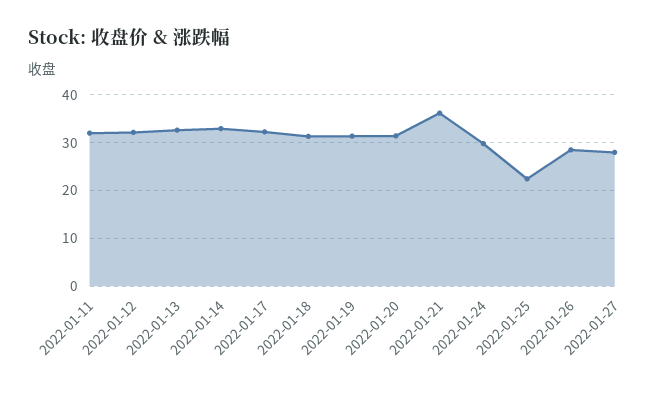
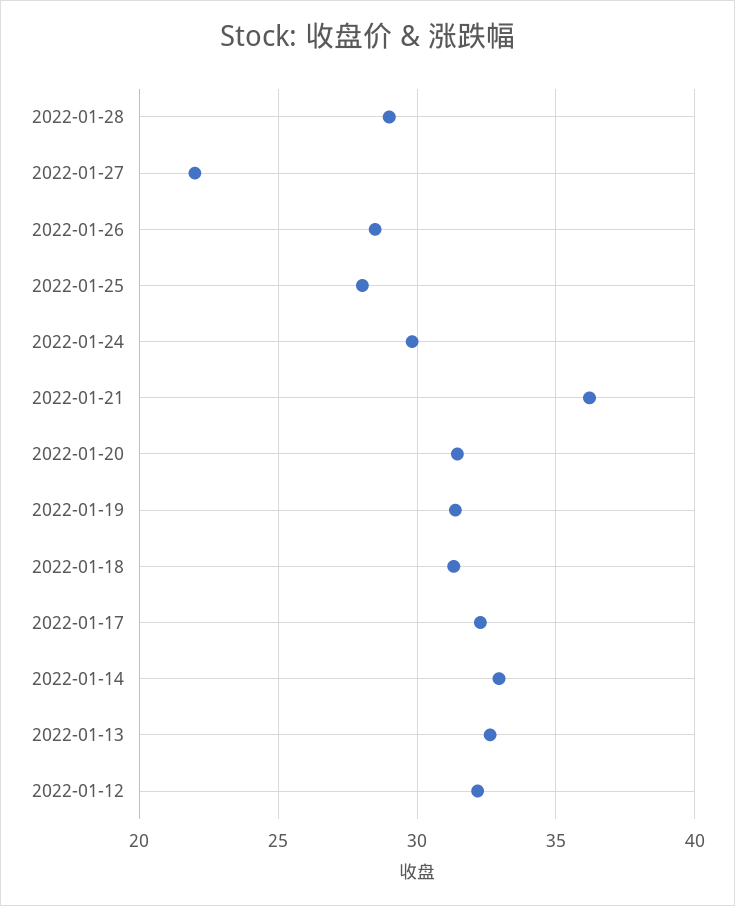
2022-01-11: 32 -> none
2022-01-25: 22 -> 28
2022-01-27: 28 -> 22
2022-01-28: none -> 29

